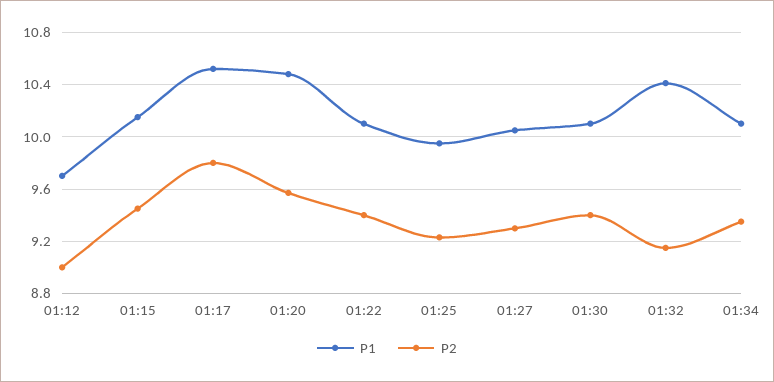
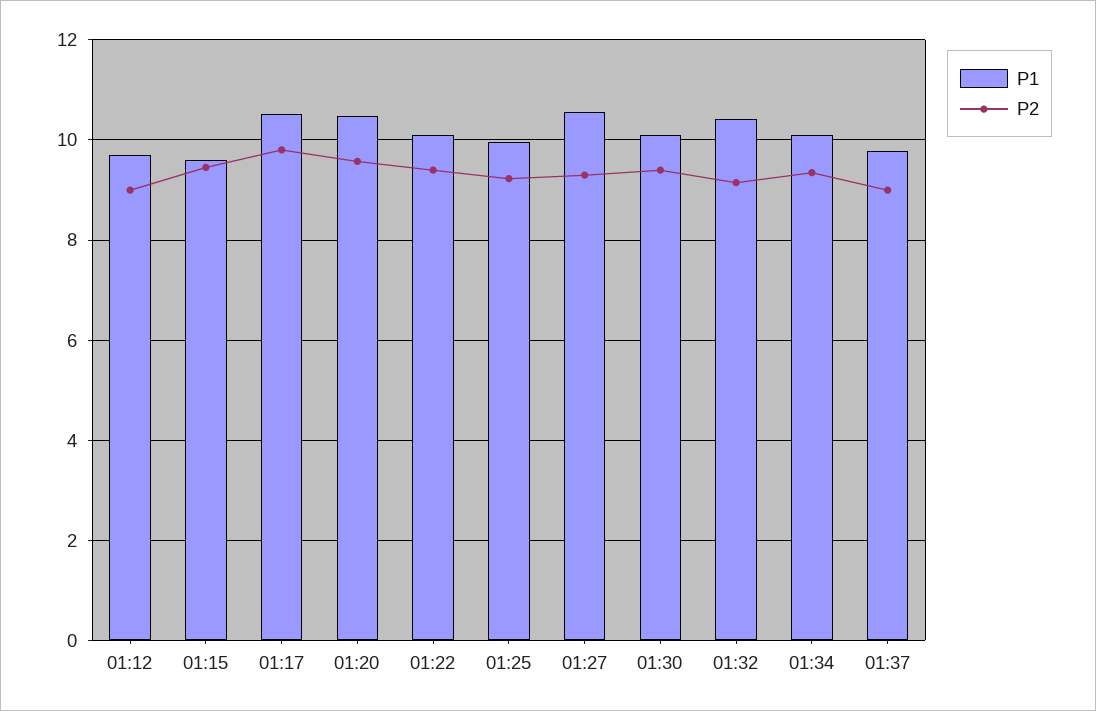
P1, 01:15: 10.15 -> 9.6
P1, 01:27: 10.05 -> 10.6
P1, 01:37: none -> 9.8
P2, 01:37: none -> 9

